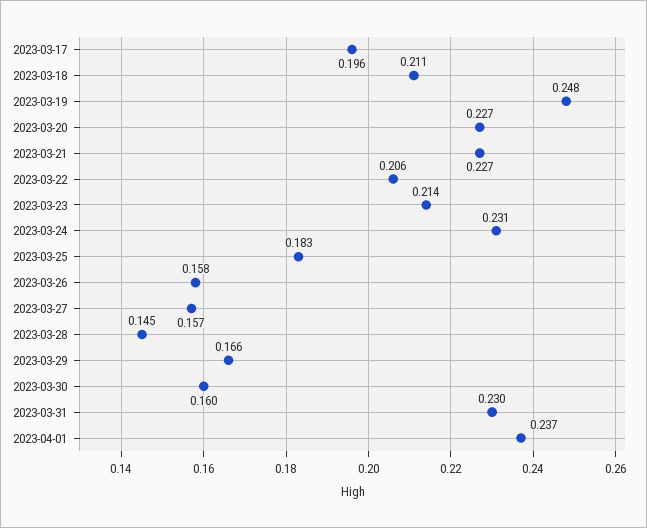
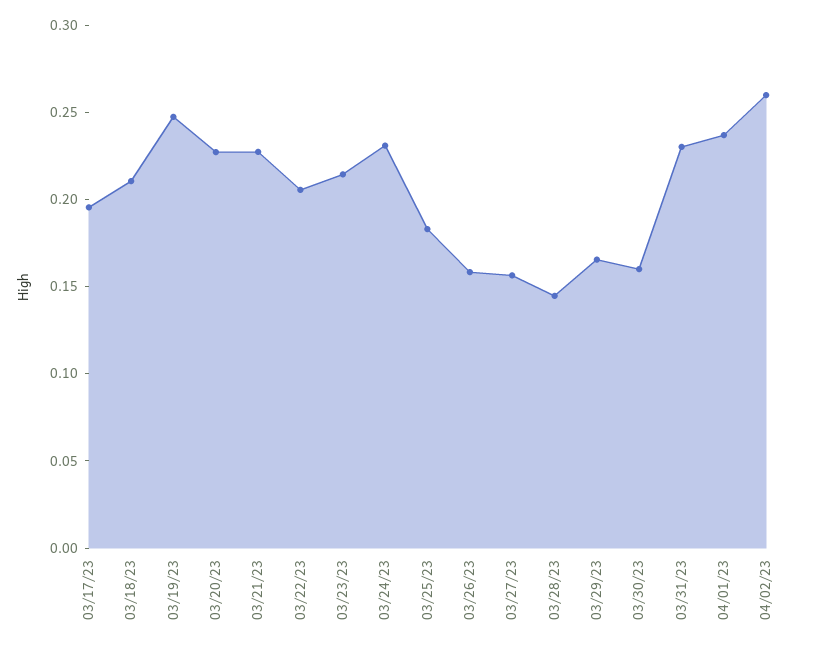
04/02/23: none -> 0.26

